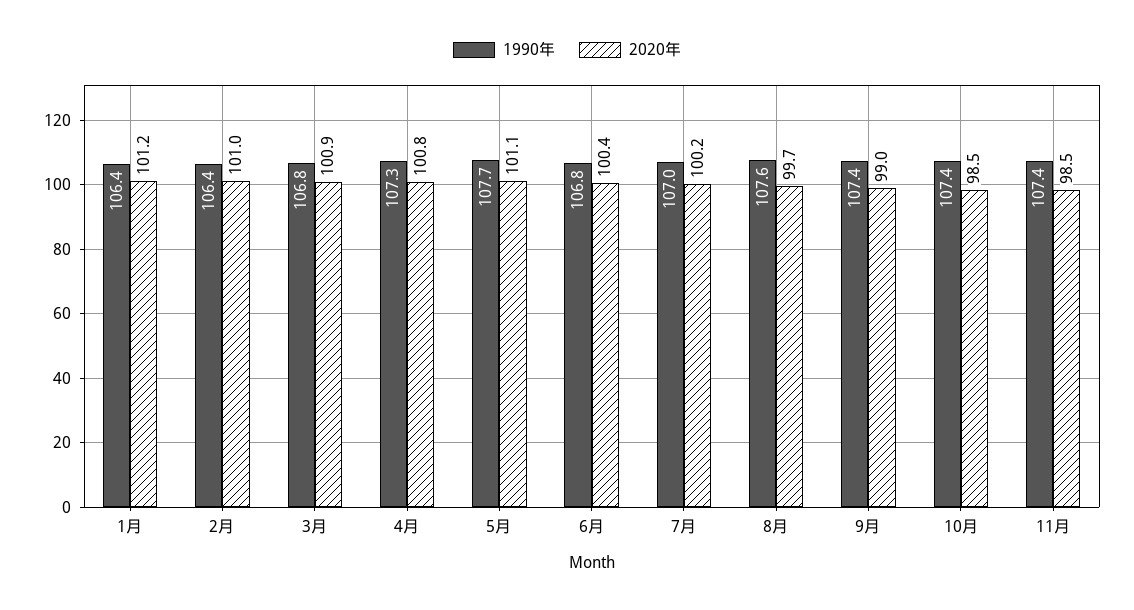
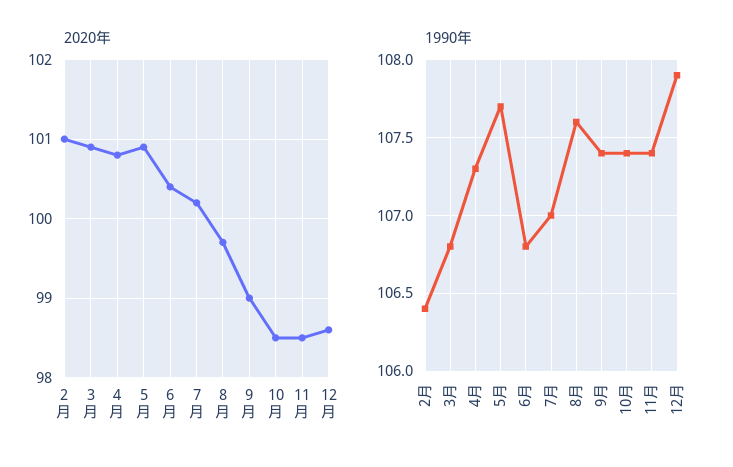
1990年, 1月: 106.4 -> none
2020年, 1月: 101.2 -> none
2020年, 5月: 101.1 -> 100.9
2020年, 12月: none -> 98.6
1990年, 12月: none -> 107.9

